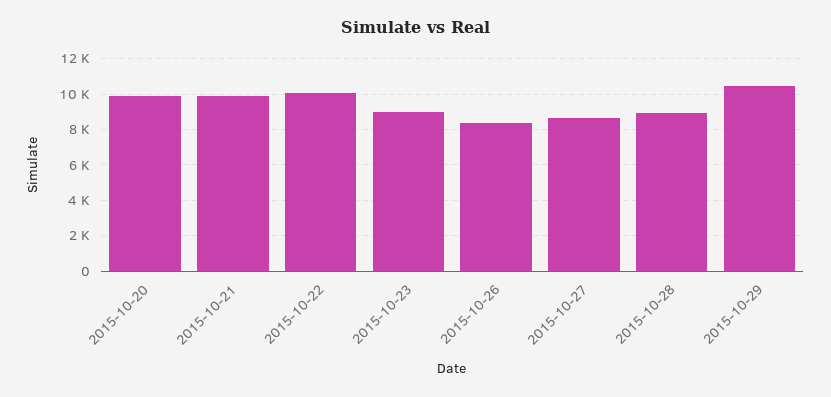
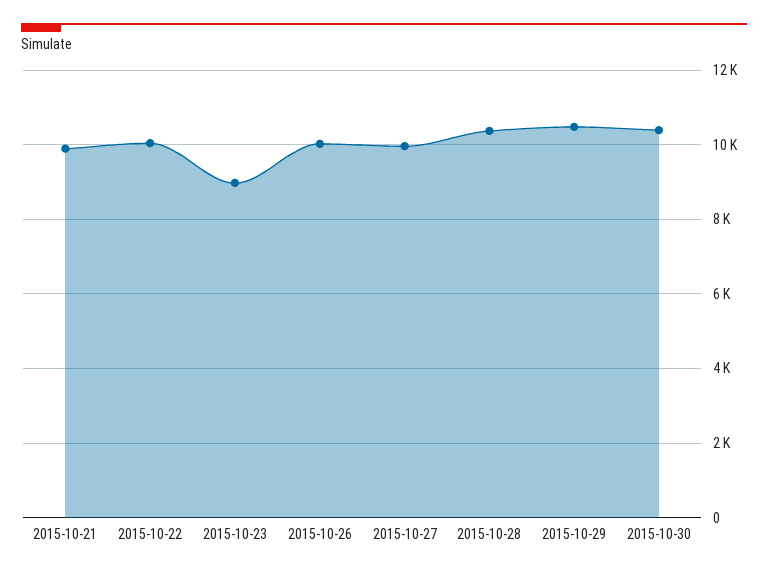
2015-10-20: 10000 -> none
2015-10-26: 8500 -> 10000
2015-10-27: 8500 -> 10000
2015-10-28: 9000 -> 10400
2015-10-30: none -> 10400

